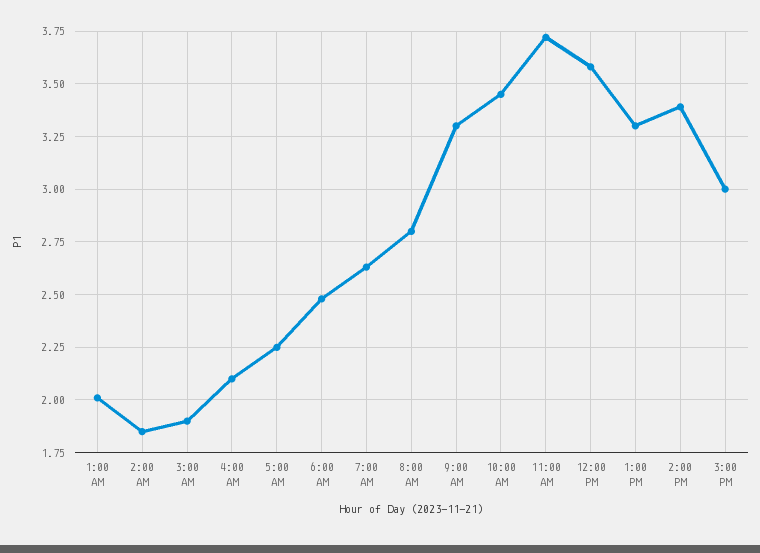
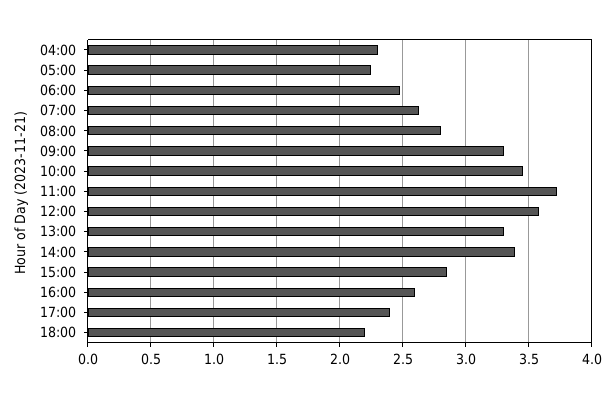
1:00 AM: 2 -> none
2:00 AM: 1.85 -> none
3:00 AM: 1.9 -> none
4:00 AM: 2.1 -> 2.3
3:00 PM: 3 -> 2.85
16:00: none -> 2.6
17:00: none -> 2.4
18:00: none -> 2.2

